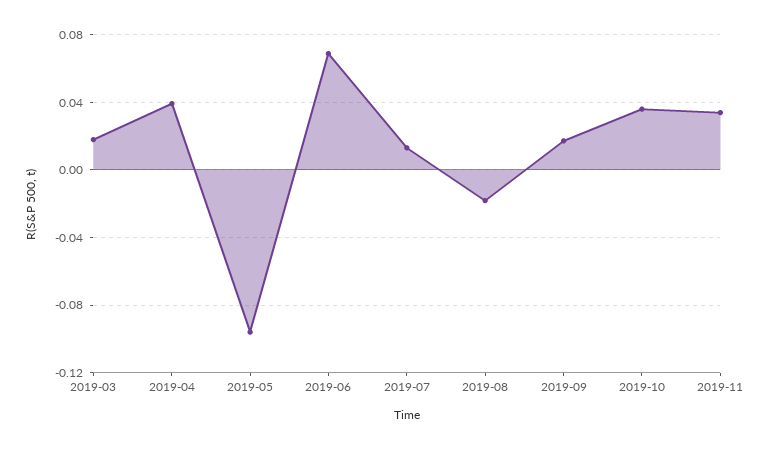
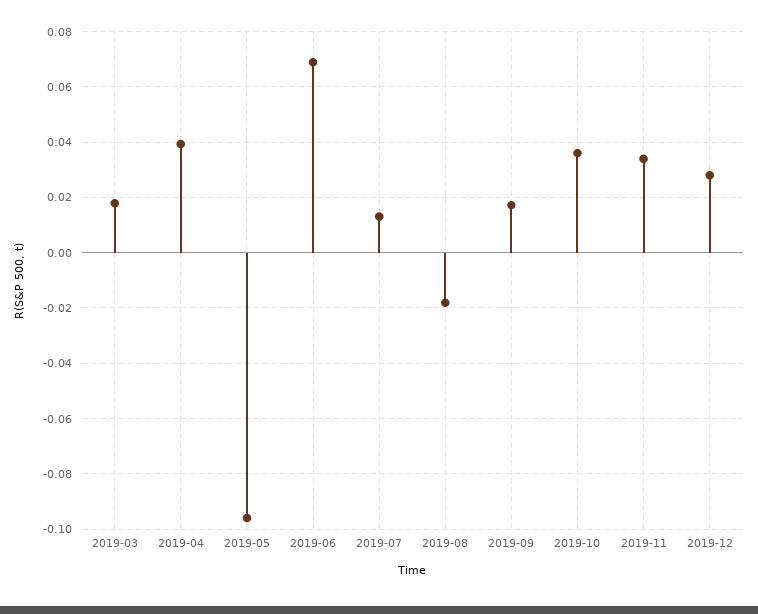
2019-12: none -> 0.0275

